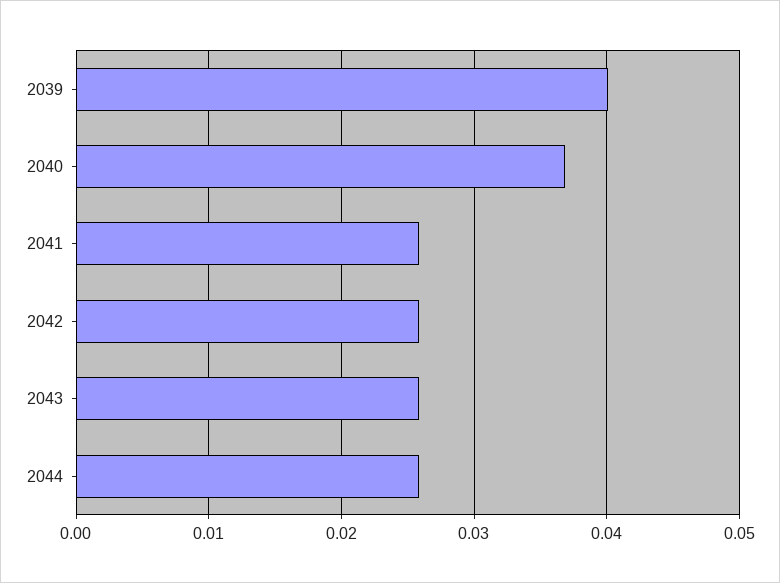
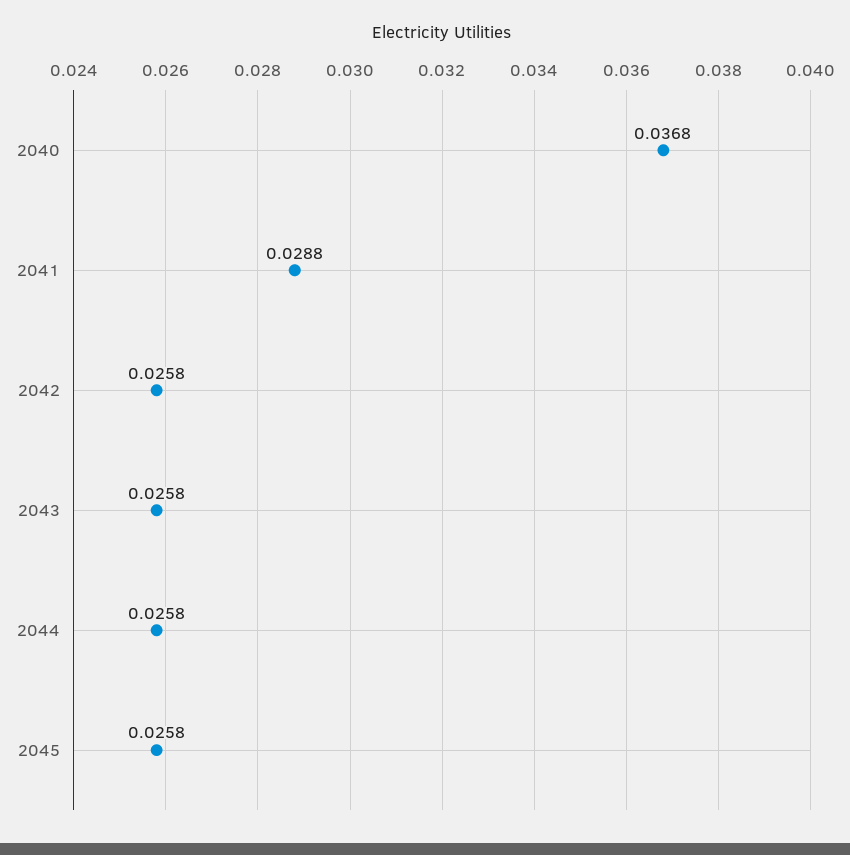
2039: 0.04 -> none
2041: 0.026 -> 0.0288
2045: none -> 0.0258

